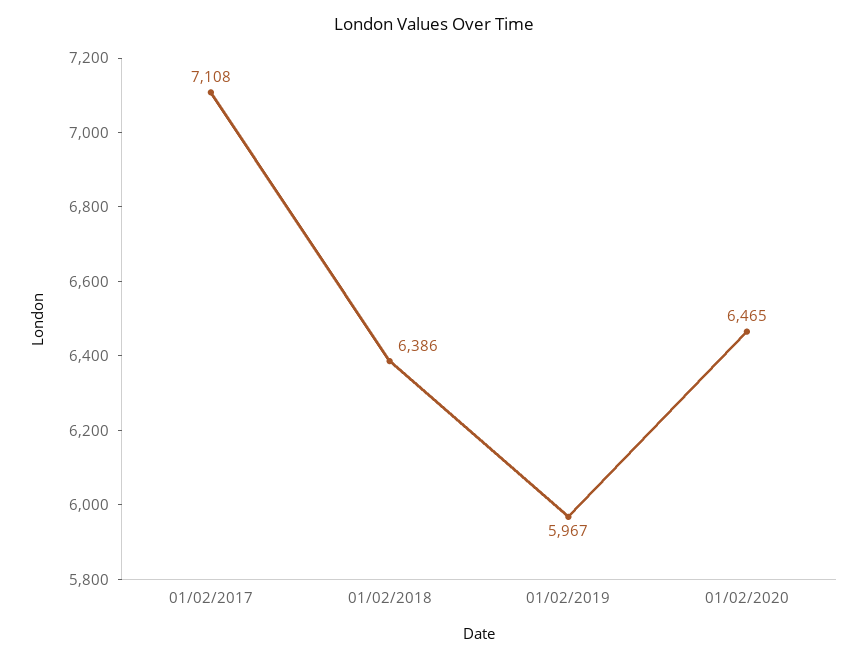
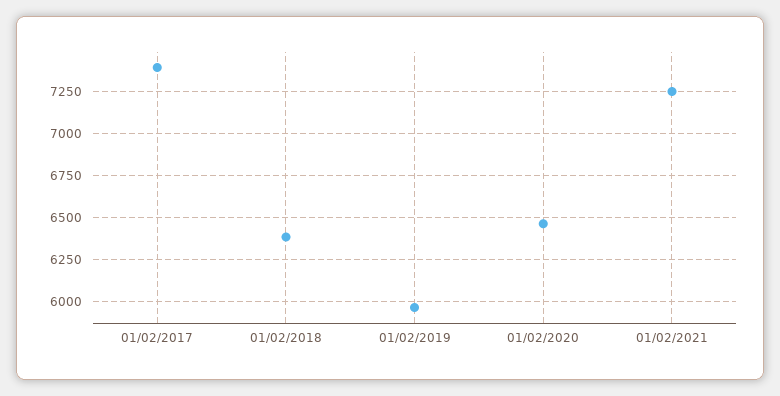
01/02/2017: 7108 -> 7400
01/02/2021: none -> 7250

